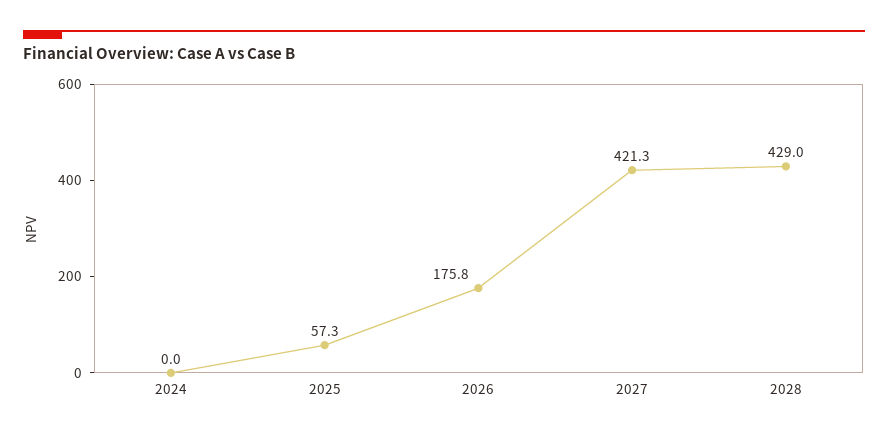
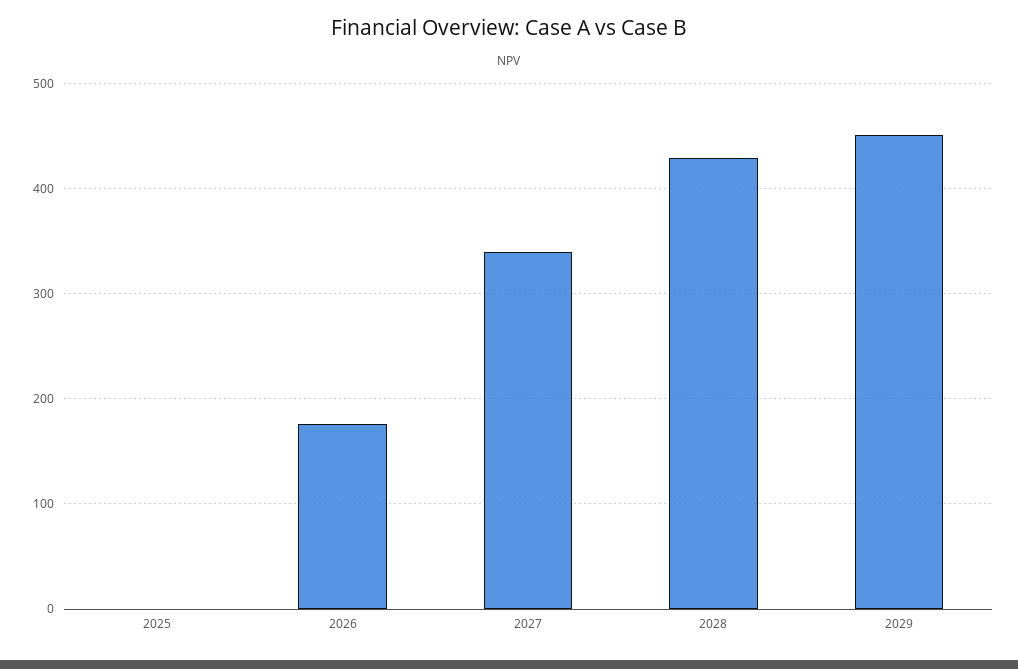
2024: 0 -> none
2025: 57.3 -> 0
2027: 421.3 -> 340
2029: none -> 450

